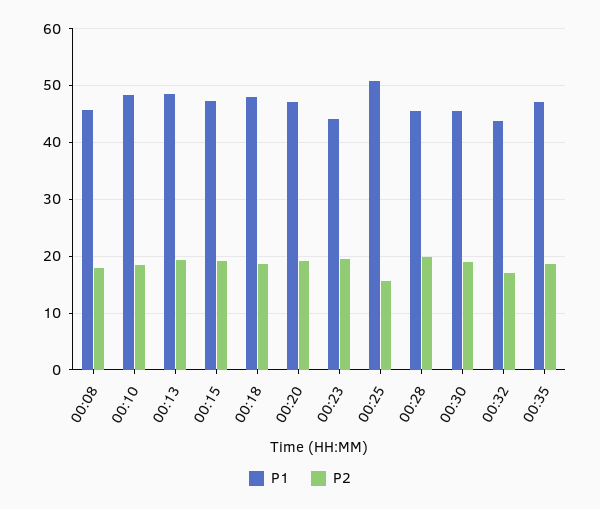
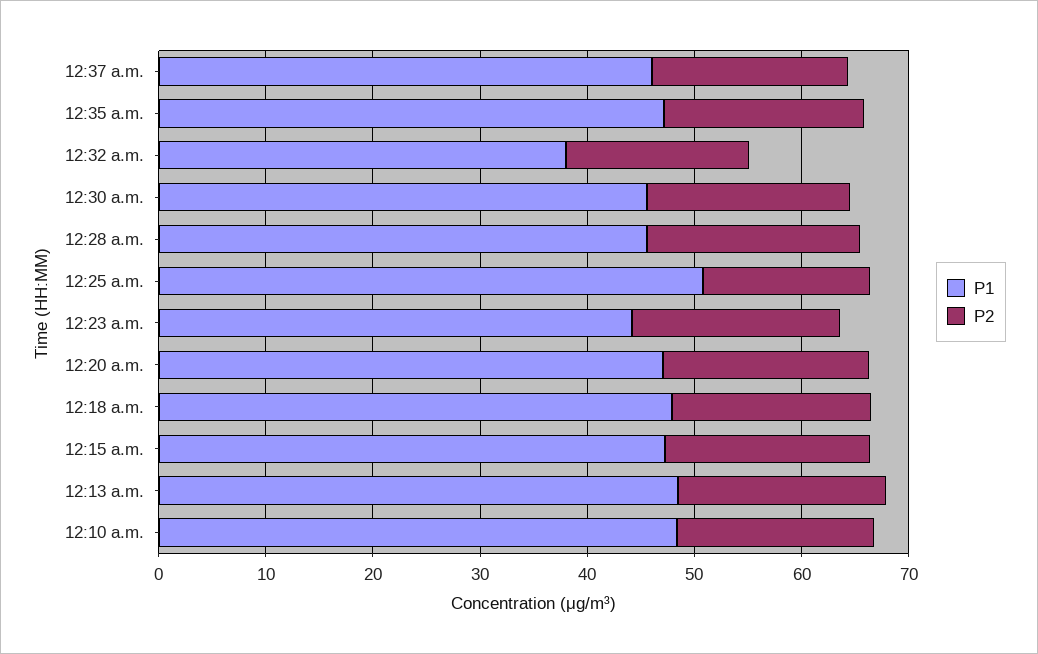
P1, 00:08: 46 -> none
P2, 00:08: 18 -> none
P1, 00:32: 44 -> 38
P1, 12:37 a.m.: none -> 46
P2, 12:37 a.m.: none -> 18

